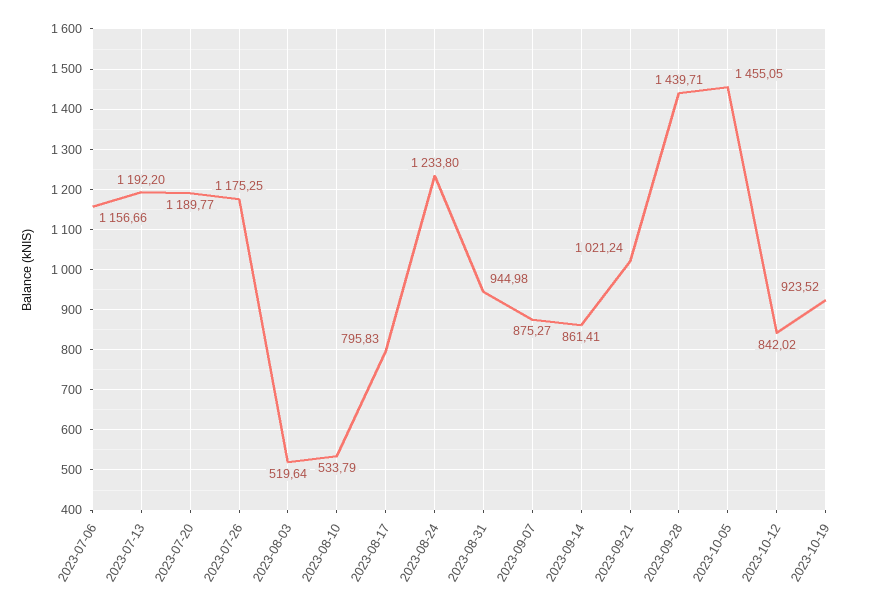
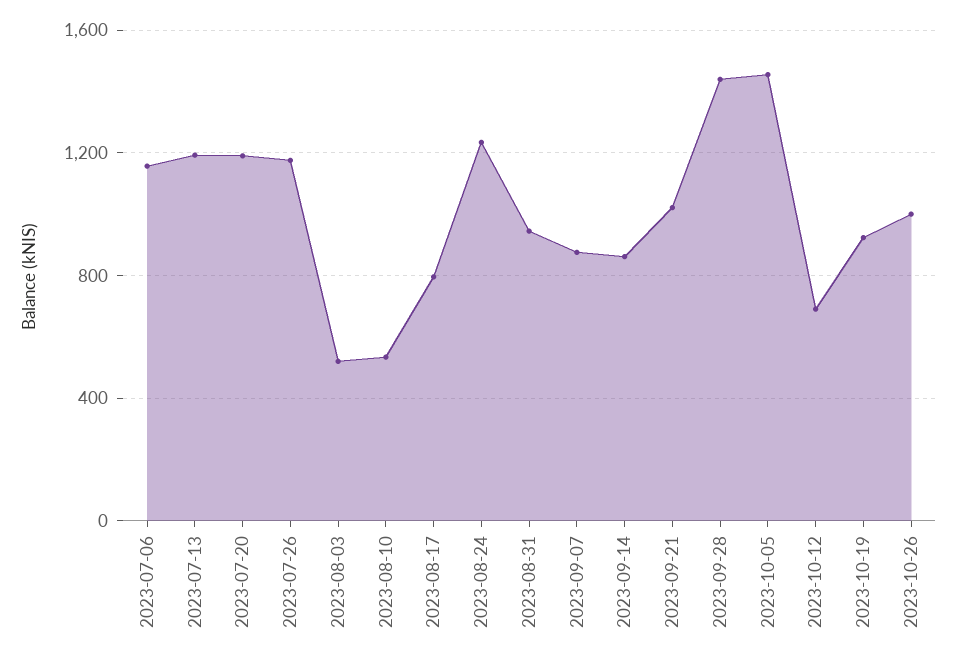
2023-10-12: 842.02 -> 700
2023-10-26: none -> 1000

